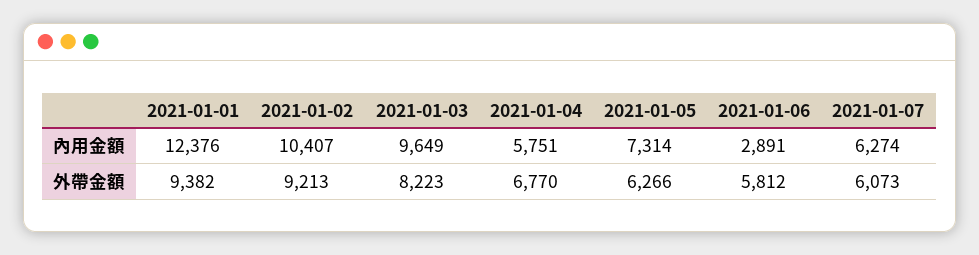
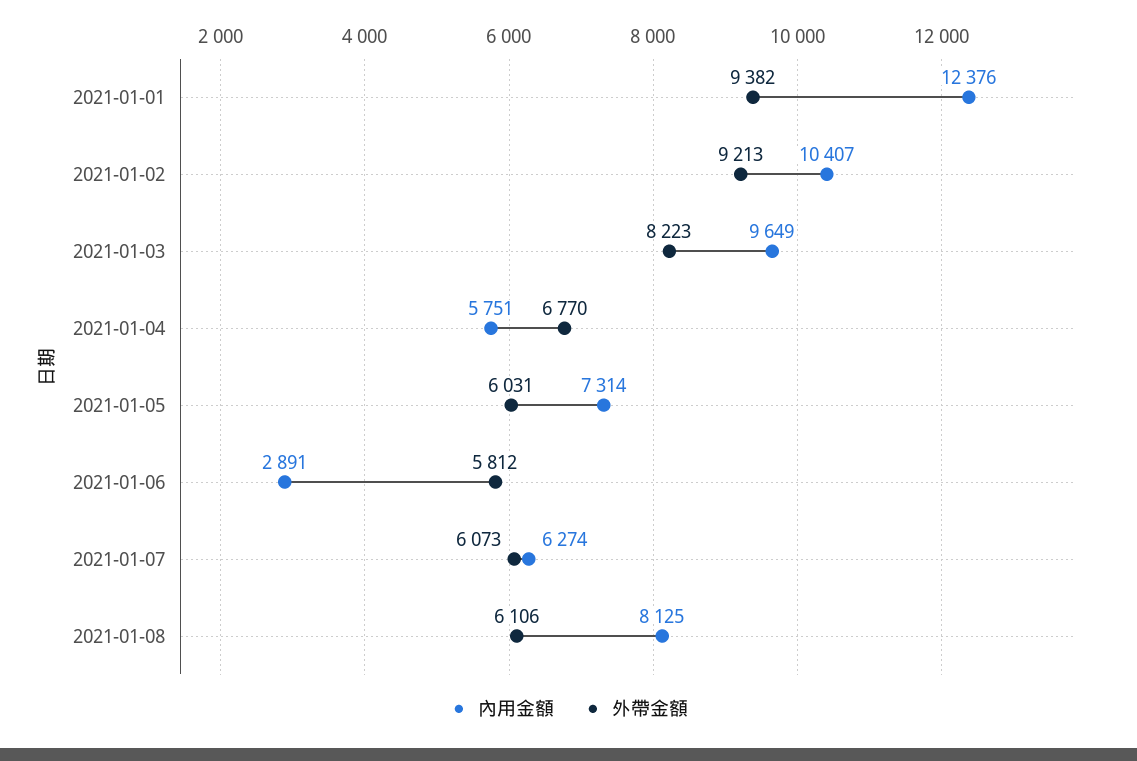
外帶金額, 2021-01-05: 6266 -> 6031
內用金額, 2021-01-08: none -> 8125
外帶金額, 2021-01-08: none -> 6106

